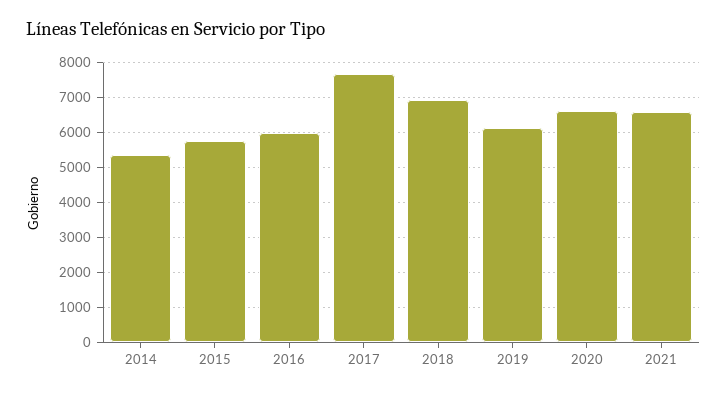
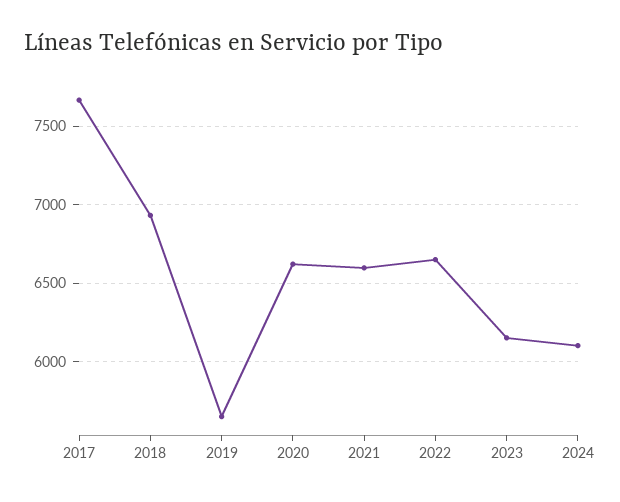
2014: 5400 -> none
2015: 5800 -> none
2016: 6000 -> none
2019: 6200 -> 5650
2022: none -> 6650
2023: none -> 6150
2024: none -> 6100

